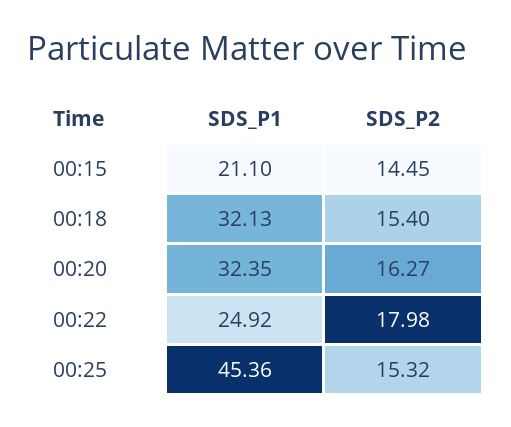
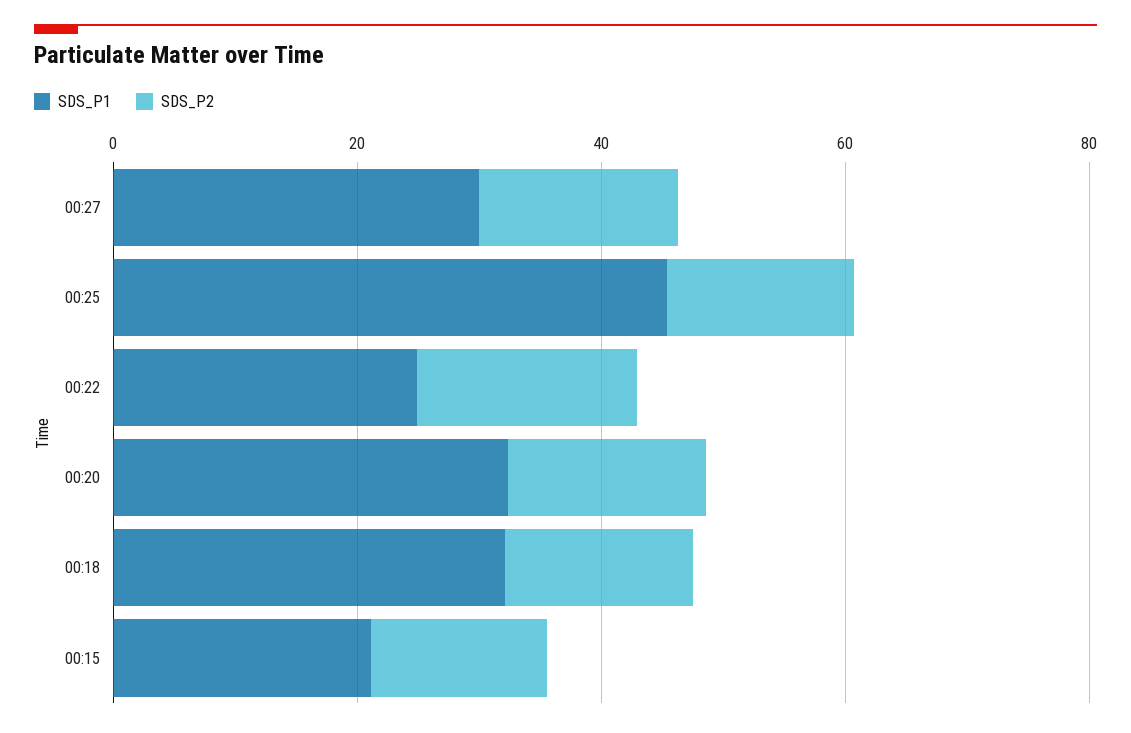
SDS_P1, 00:27: none -> 30
SDS_P2, 00:27: none -> 15

